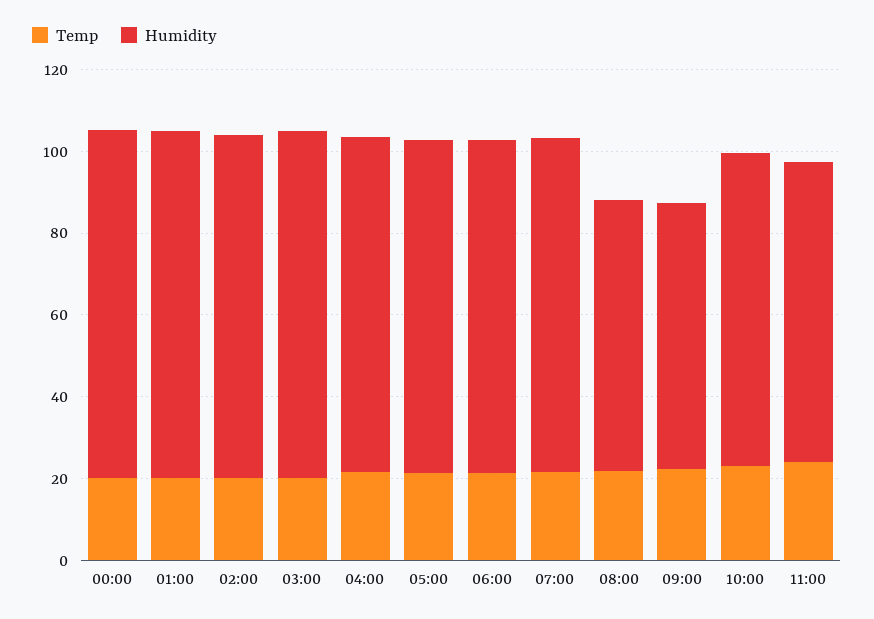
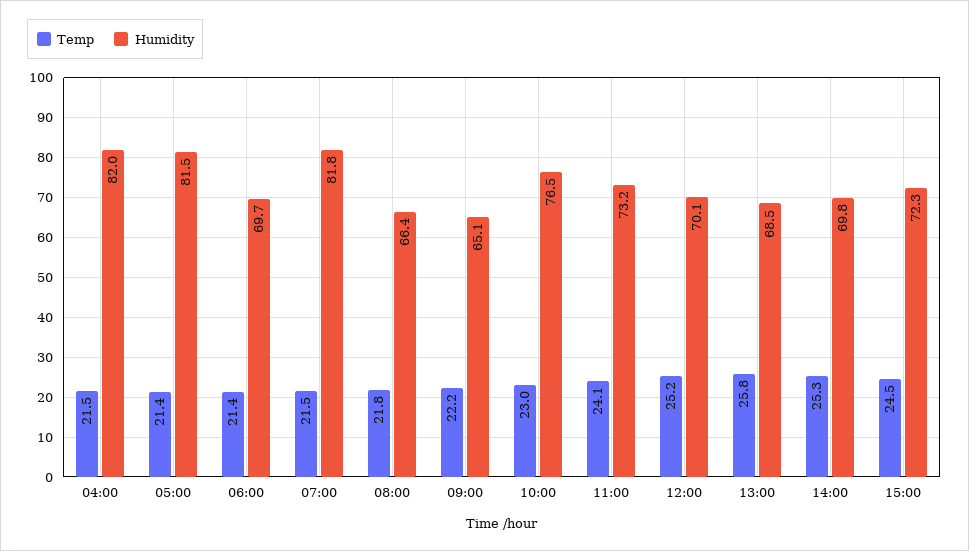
Temp, 00:00: 20 -> none
Humidity, 00:00: 85 -> none
Temp, 01:00: 20 -> none
Humidity, 01:00: 85 -> none
Temp, 02:00: 20 -> none
Humidity, 02:00: 85 -> none
Temp, 03:00: 20 -> none
Humidity, 03:00: 85 -> none
Humidity, 06:00: 80 -> 69.7
Temp, 12:00: none -> 25.2
Humidity, 12:00: none -> 70.1
Temp, 13:00: none -> 25.8
Humidity, 13:00: none -> 68.5
Temp, 14:00: none -> 25.3
Humidity, 14:00: none -> 69.8
Temp, 15:00: none -> 24.5
Humidity, 15:00: none -> 72.3

